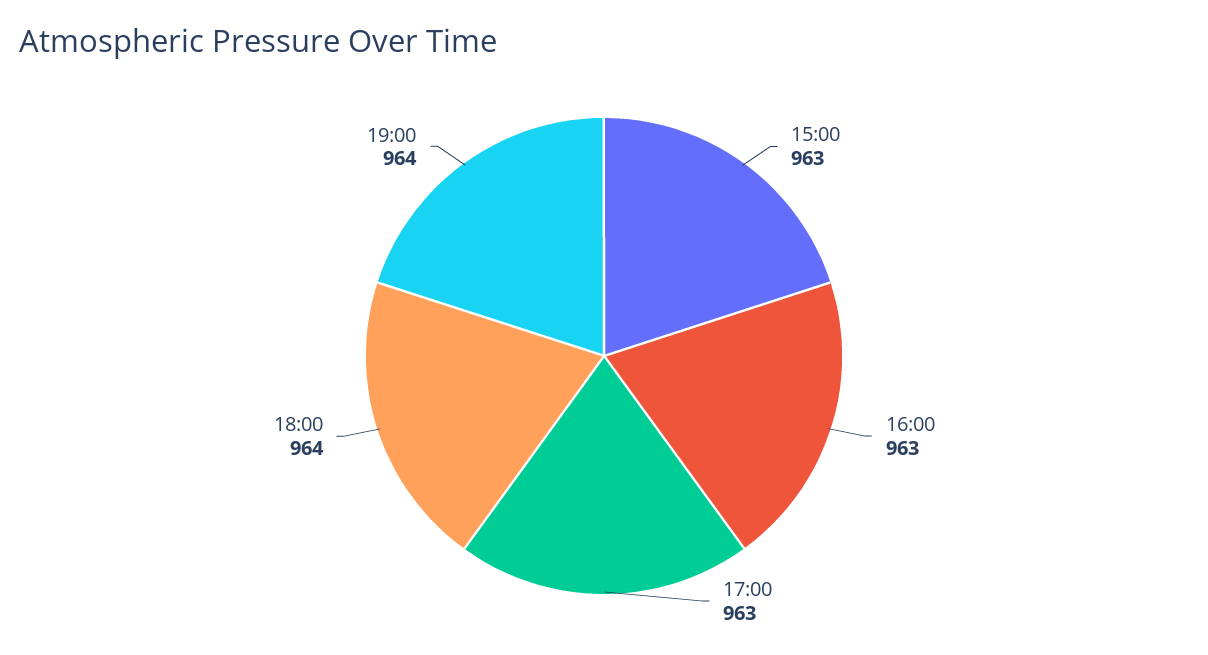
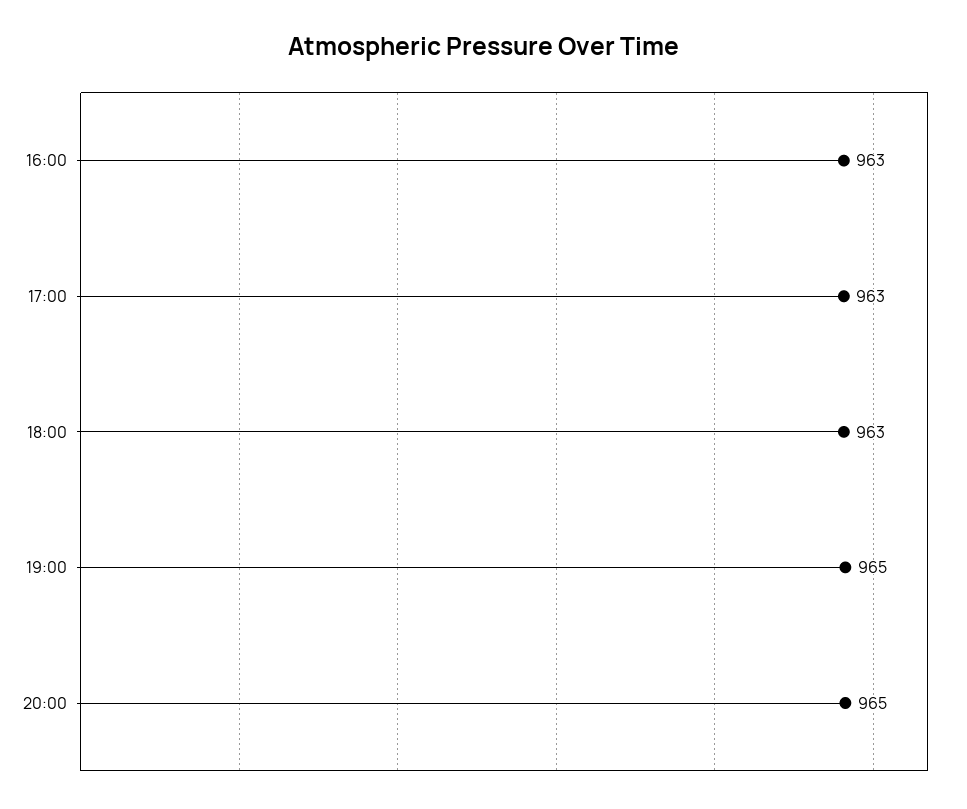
15:00: 963 -> none
18:00: 964 -> 963
19:00: 964 -> 965
20:00: none -> 965

